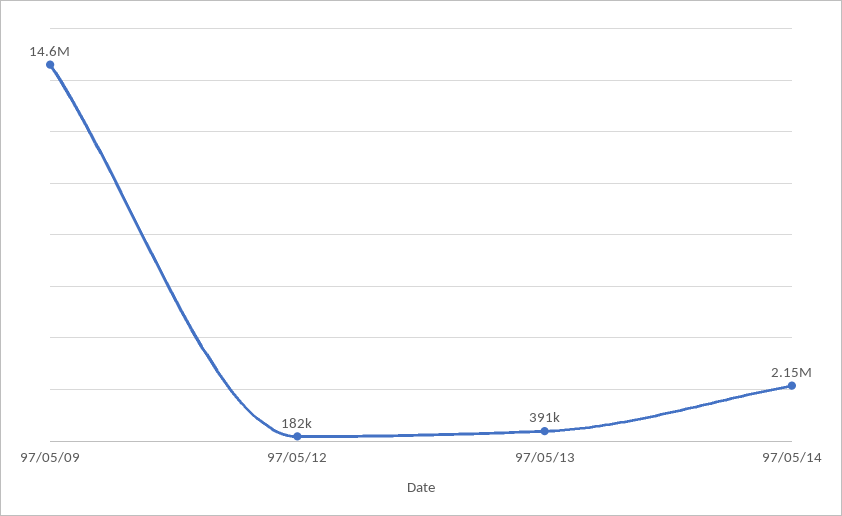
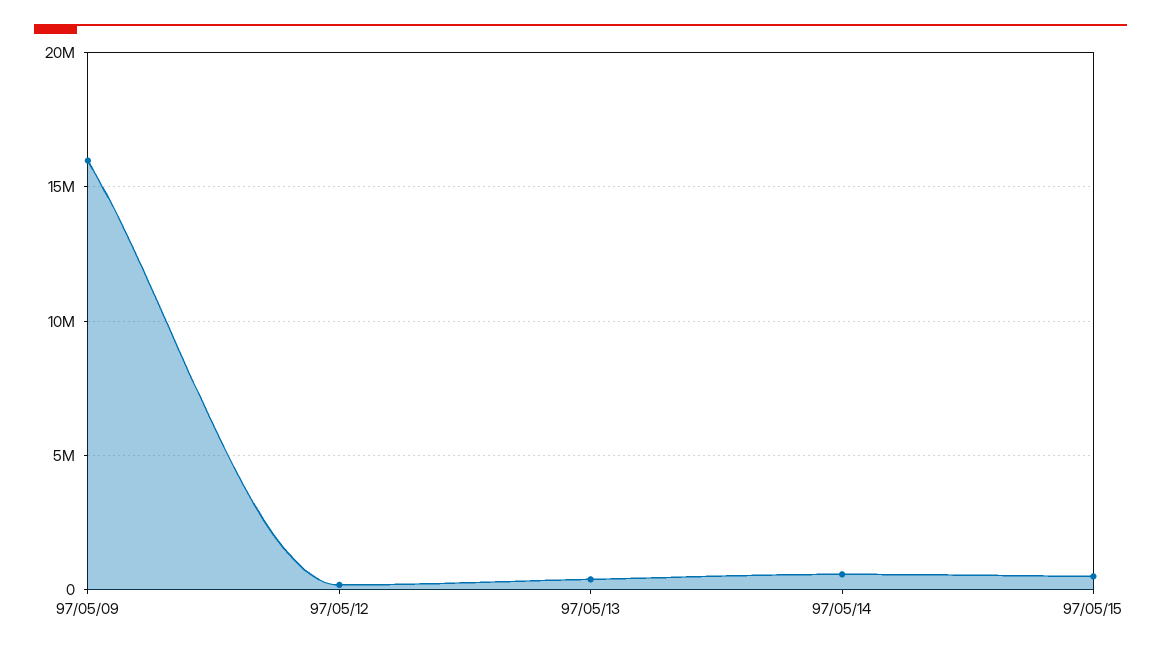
97/05/09: 14600000 -> 16000000
97/05/14: 2150000 -> 500000
97/05/15: none -> 500000

